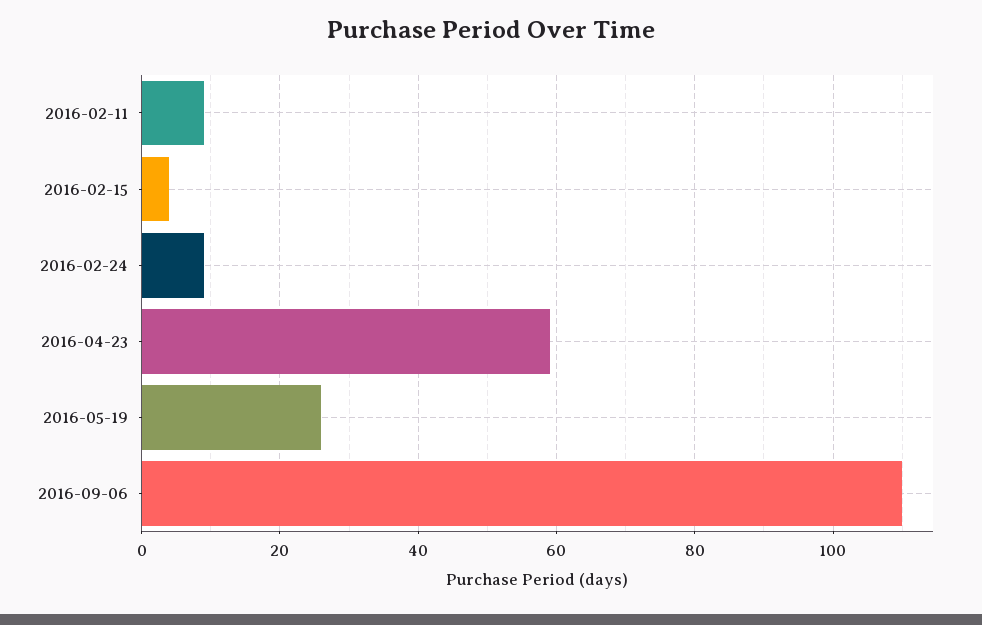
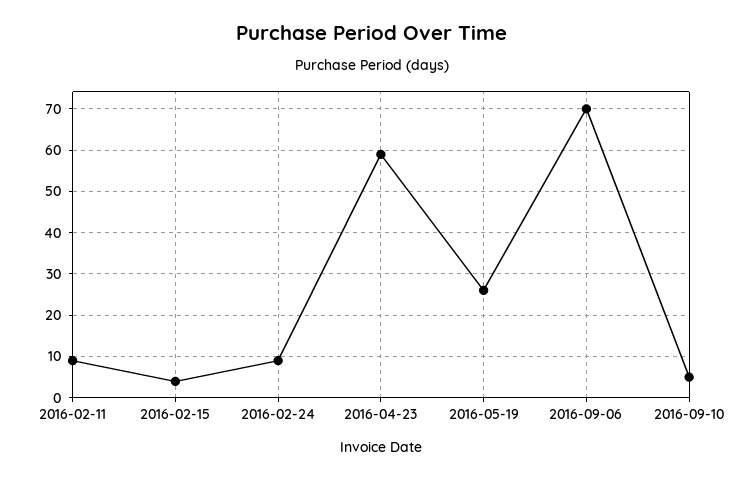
2016-09-06: 110 -> 70
2016-09-10: none -> 5

